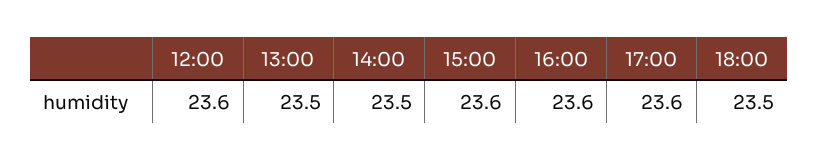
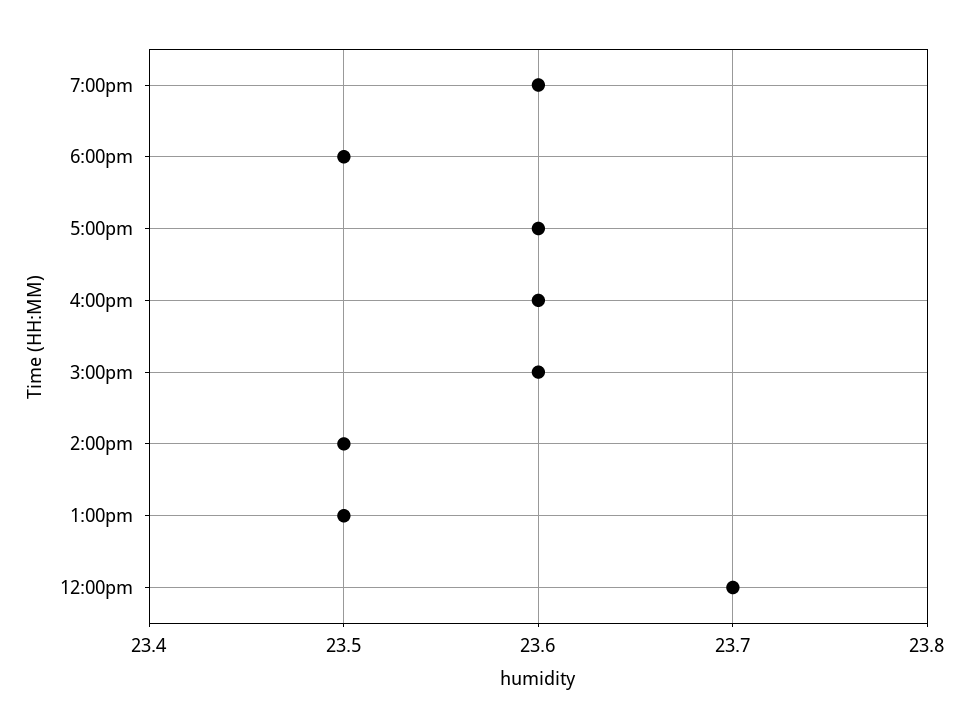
12:00: 23.6 -> 23.7
7:00pm: none -> 23.6

